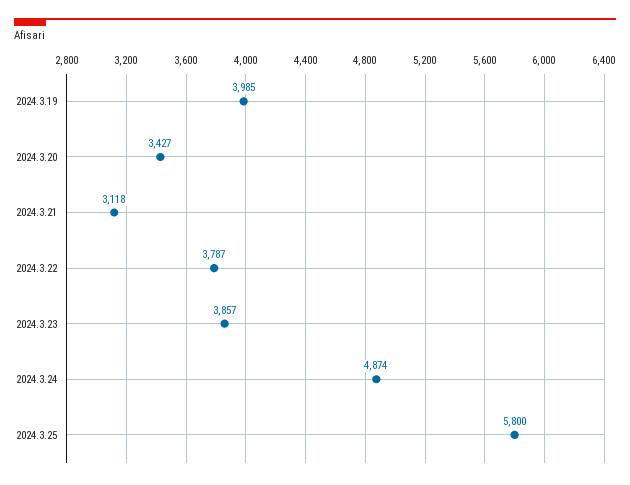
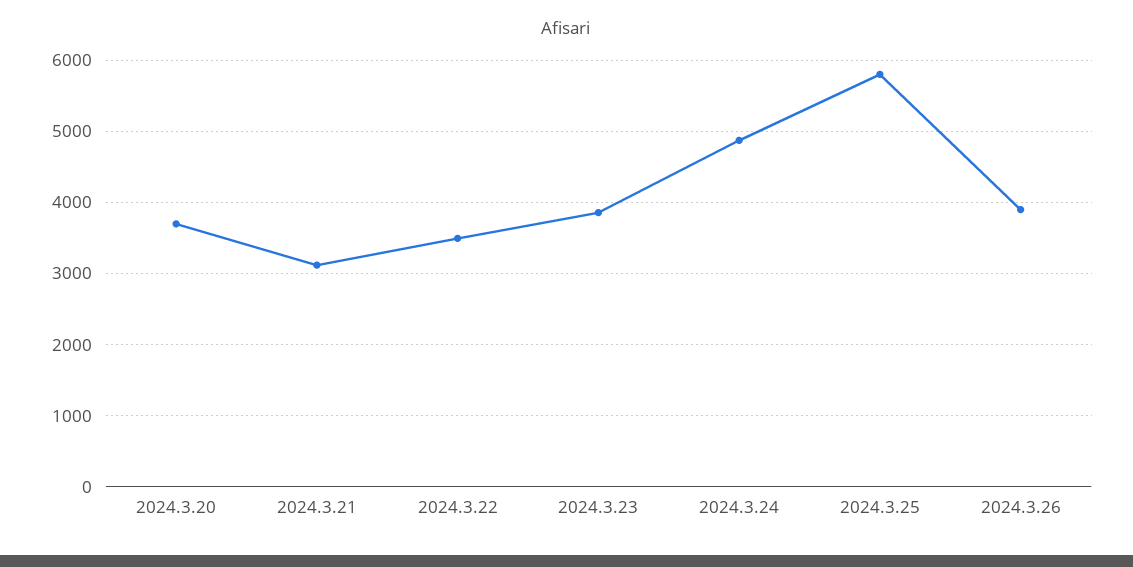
2024.3.19: 3985 -> none
2024.3.20: 3427 -> 3700
2024.3.22: 3787 -> 3500
2024.3.26: none -> 3900

